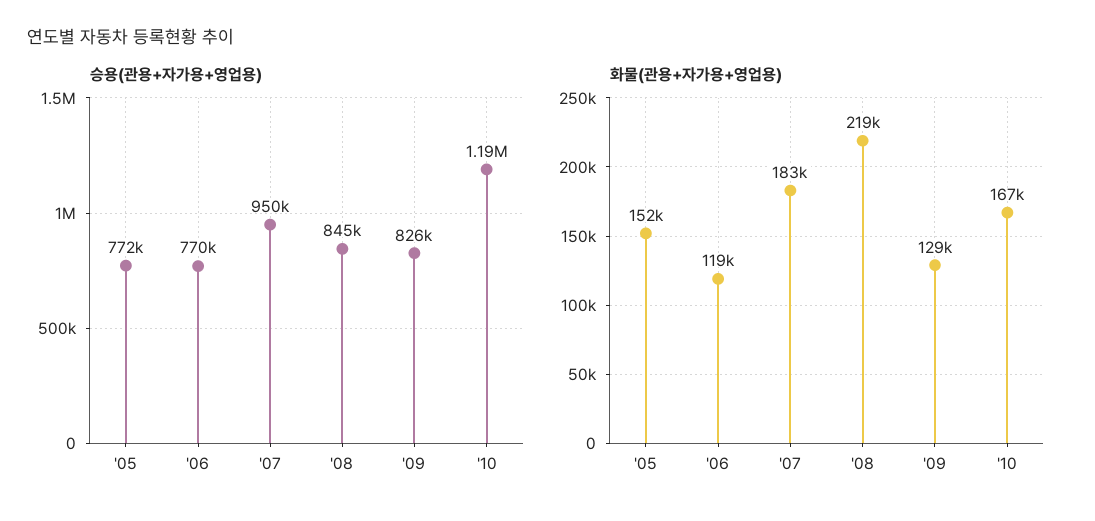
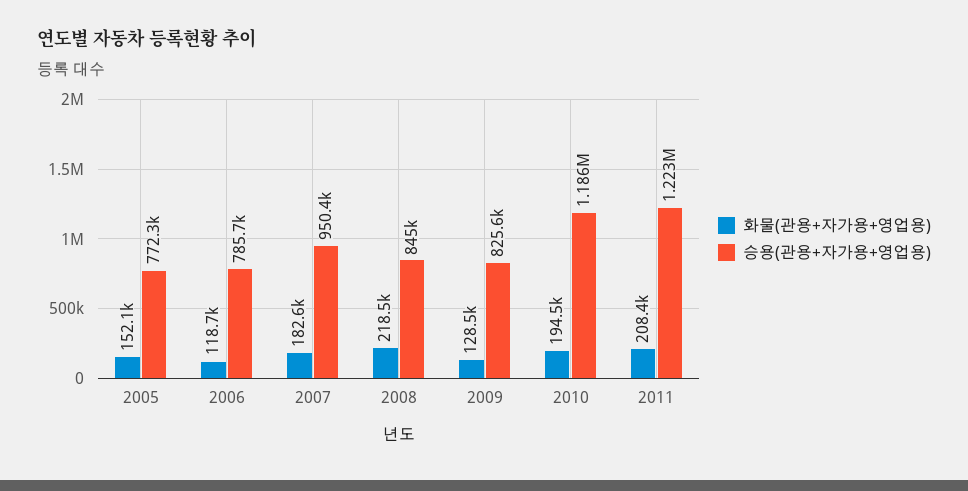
승용(관용+자가용+영업용), '06: 770000 -> 785700
화물(관용+자가용+영업용), '10: 167000 -> 194500
화물(관용+자가용+영업용), 2011: none -> 208400
승용(관용+자가용+영업용), 2011: none -> 1223000

